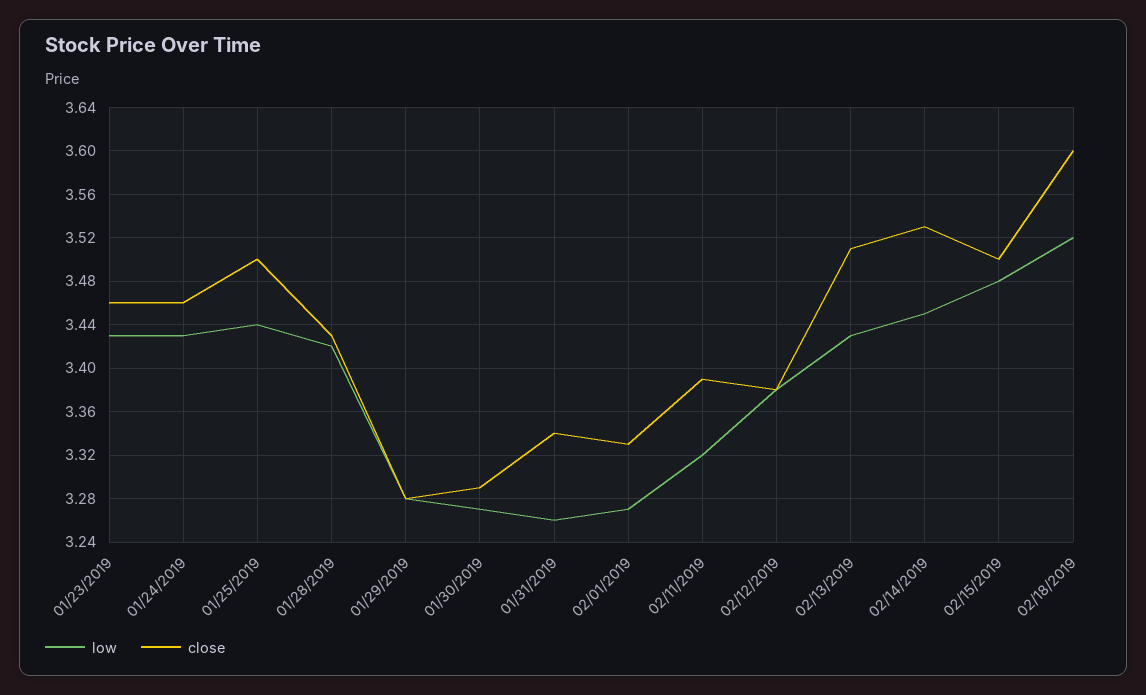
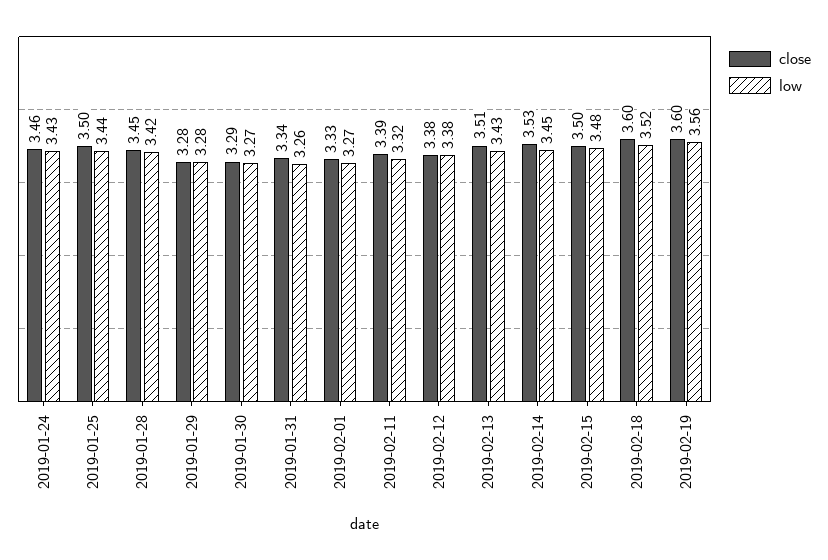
low, 01/23/2019: 3.43 -> none
close, 01/23/2019: 3.46 -> none
close, 01/28/2019: 3.43 -> 3.45
close, 2019-02-19: none -> 3.6
low, 2019-02-19: none -> 3.56

